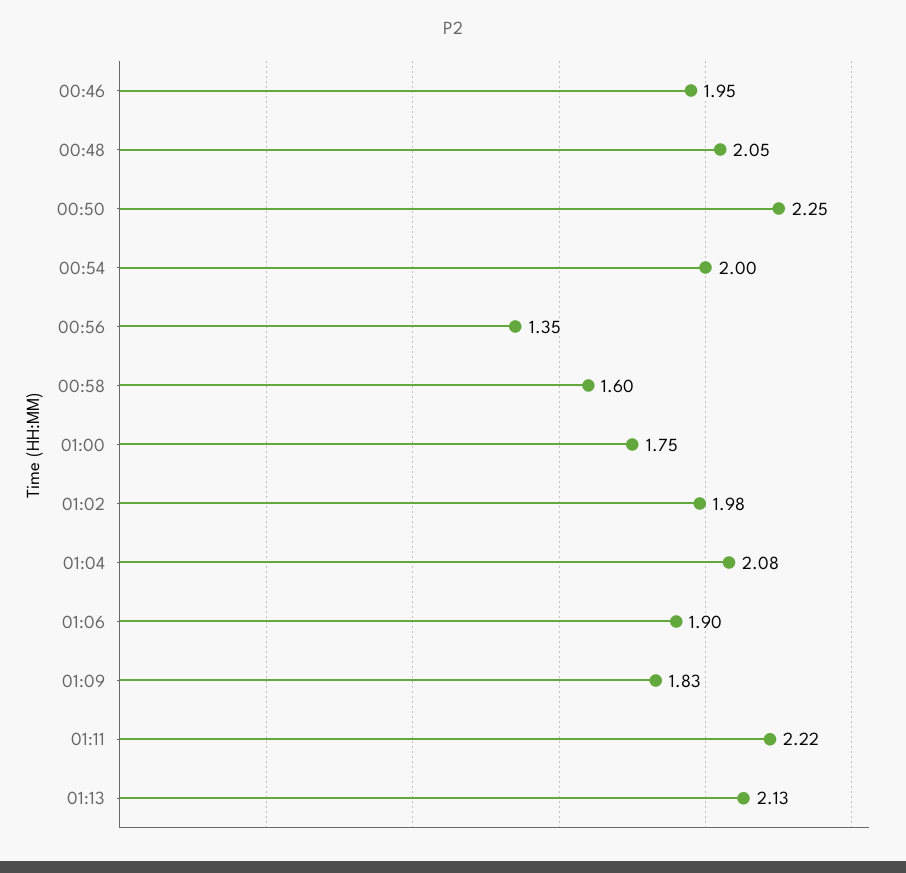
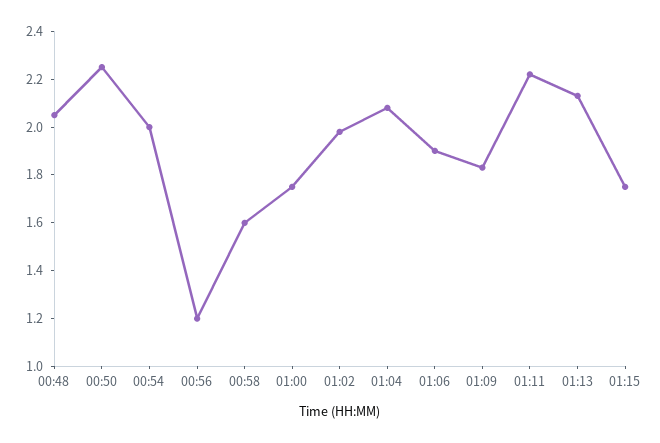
00:46: 1.95 -> none
00:56: 1.35 -> 1.2
01:15: none -> 1.75

